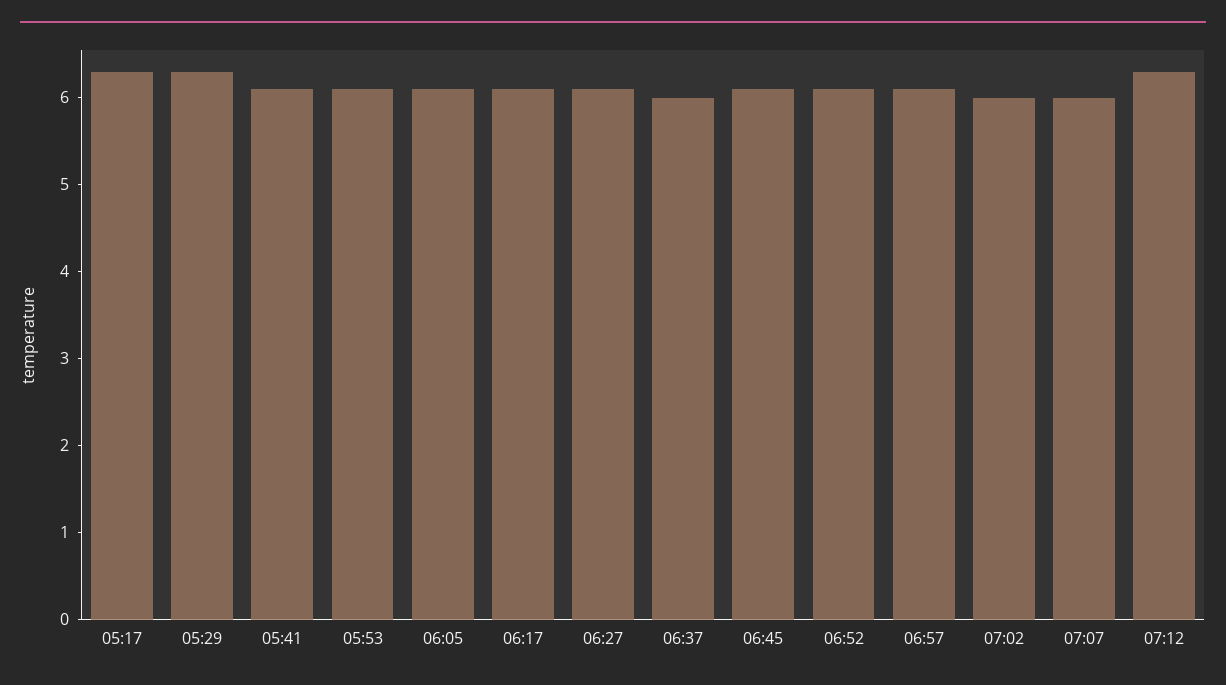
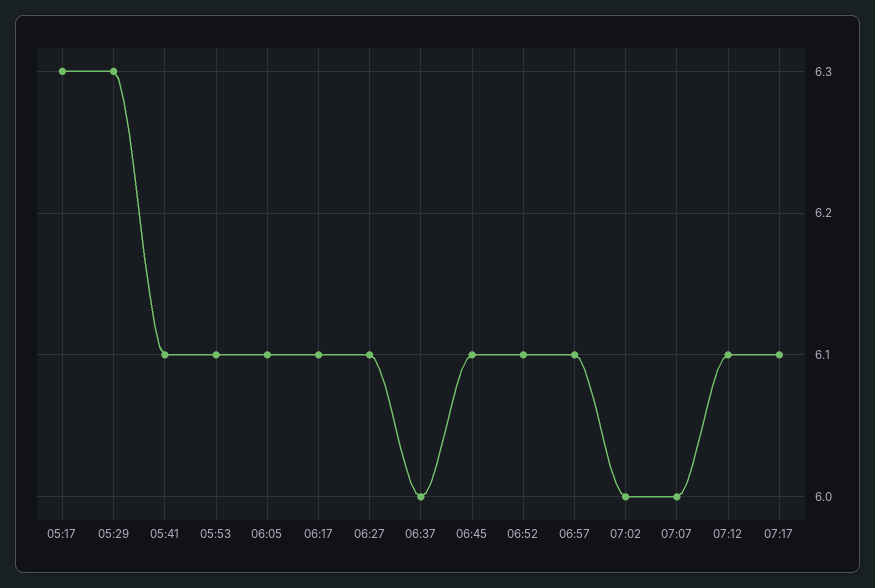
07:12: 6.3 -> 6.1
07:17: none -> 6.1

